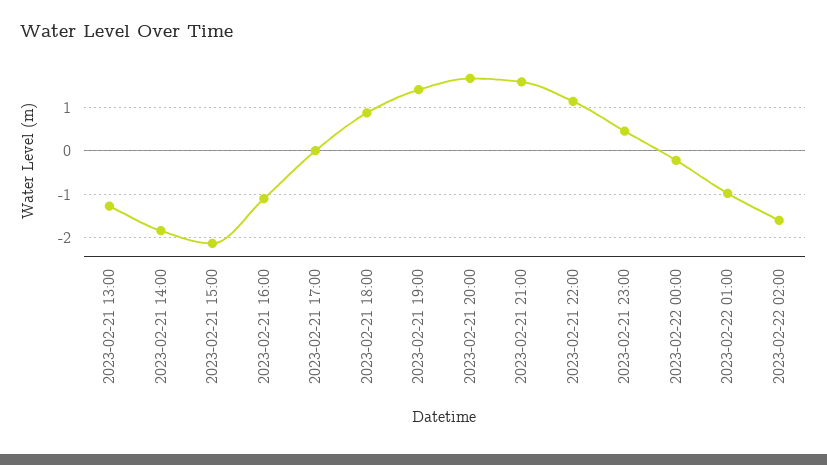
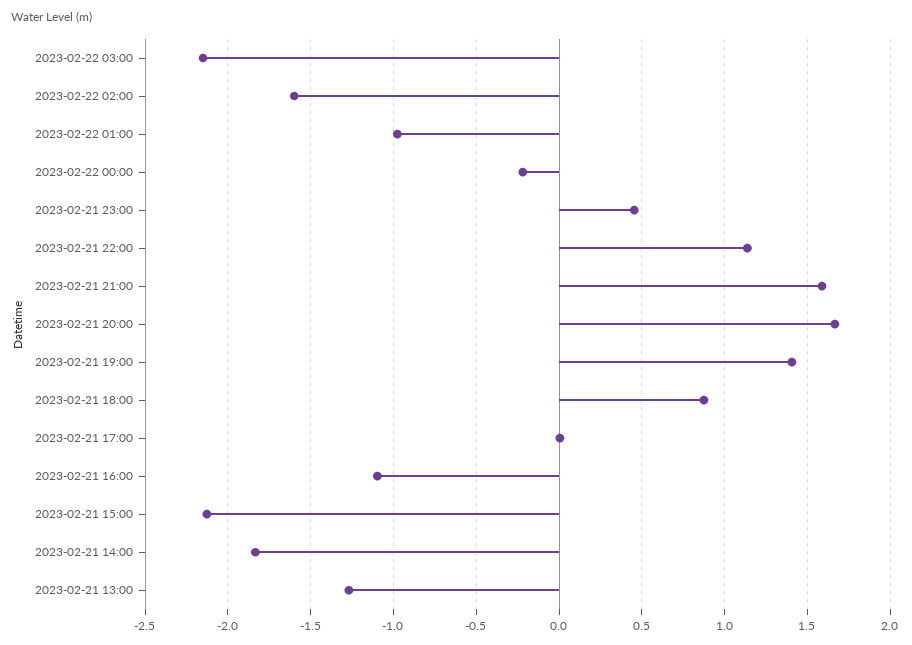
2023-02-22 03:00: none -> -2.15

